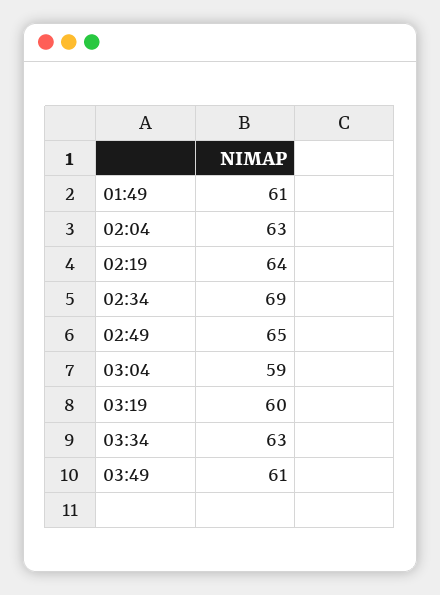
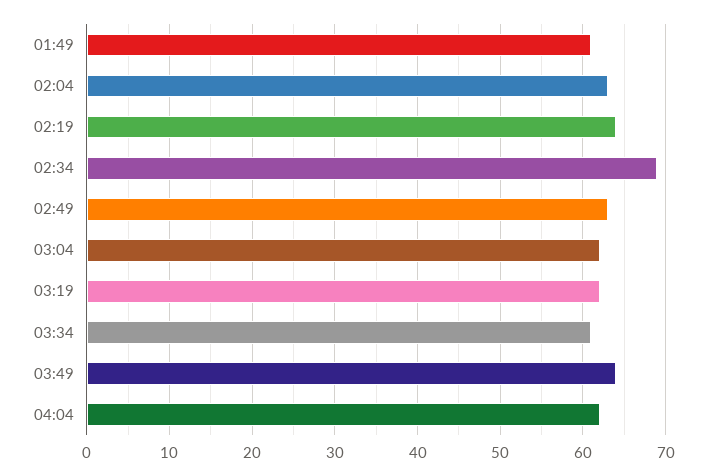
02:49: 65 -> 63
03:04: 59 -> 62
03:19: 60 -> 62
03:34: 63 -> 61
03:49: 61 -> 64
04:04: none -> 62

